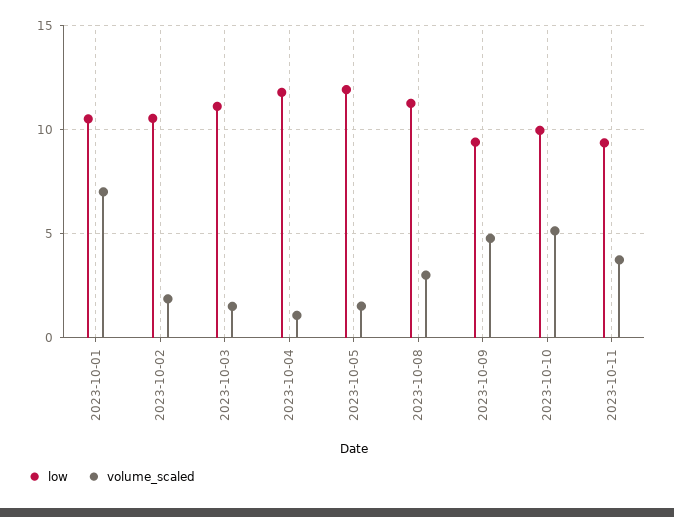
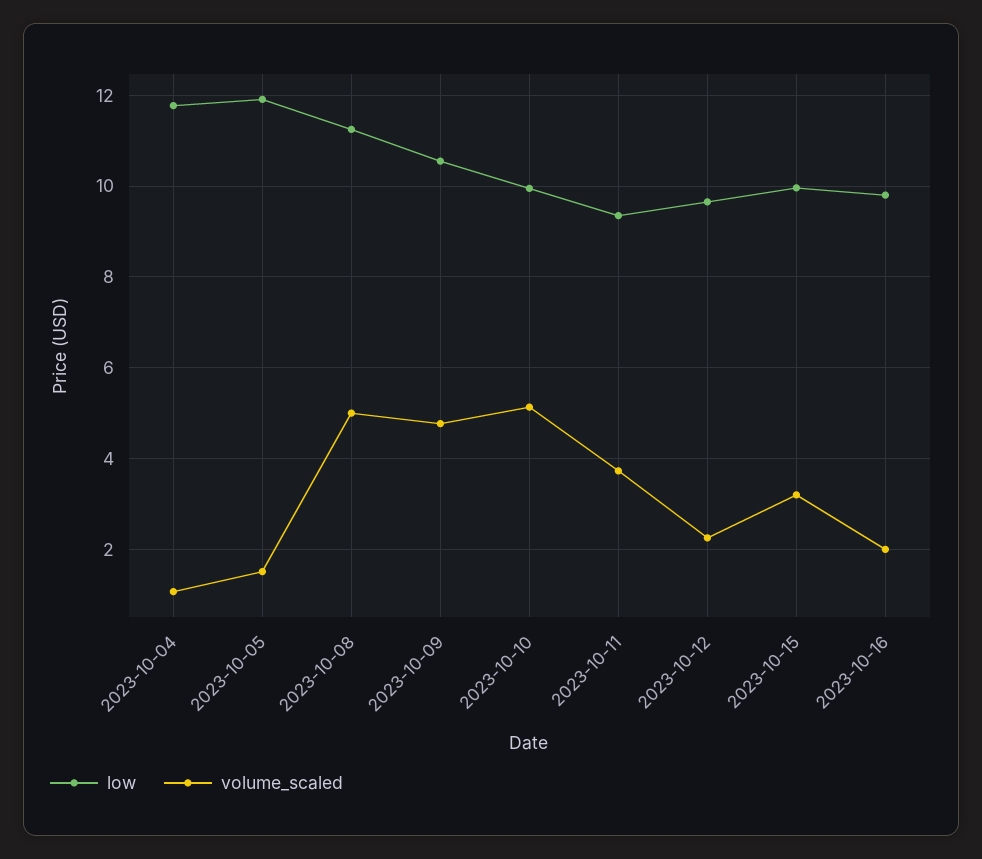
low, 2023-10-01: 10.5 -> none
volume_scaled, 2023-10-01: 7 -> none
low, 2023-10-02: 10.5 -> none
volume_scaled, 2023-10-02: 2 -> none
low, 2023-10-03: 11 -> none
volume_scaled, 2023-10-03: 1.5 -> none
volume_scaled, 2023-10-08: 3 -> 5
low, 2023-10-09: 9.5 -> 10.6
low, 2023-10-12: none -> 9.6
volume_scaled, 2023-10-12: none -> 2.2
low, 2023-10-15: none -> 10
volume_scaled, 2023-10-15: none -> 3.2
low, 2023-10-16: none -> 9.8
volume_scaled, 2023-10-16: none -> 2

